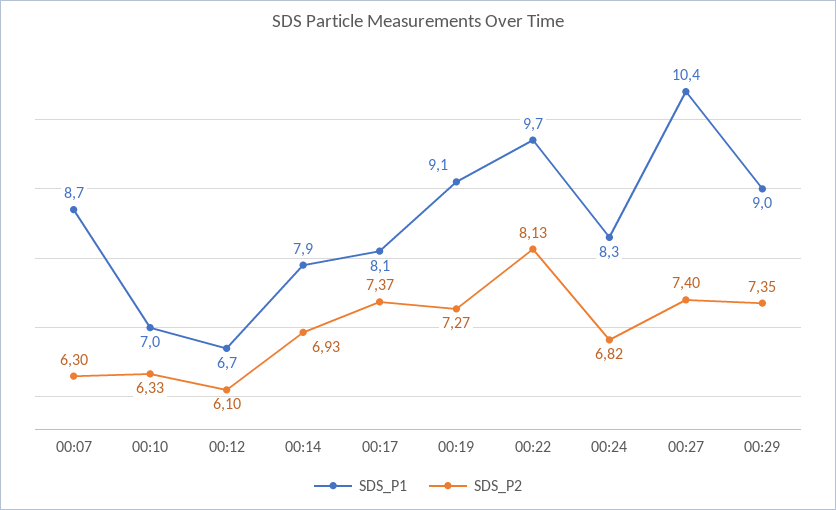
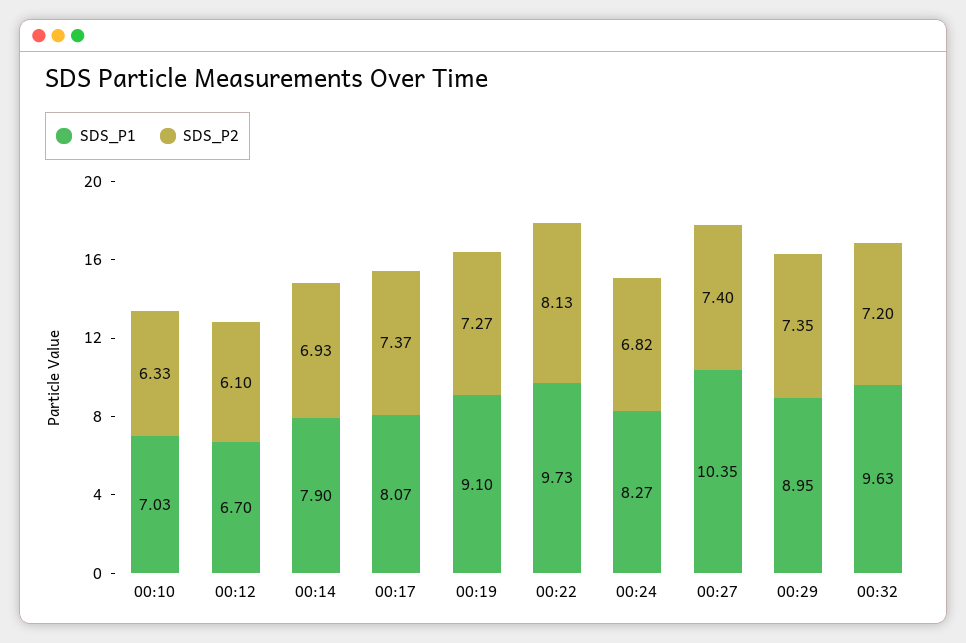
SDS_P1, 00:07: 8.7 -> none
SDS_P2, 00:07: 6.3 -> none
SDS_P1, 00:32: none -> 9.63
SDS_P2, 00:32: none -> 7.2

